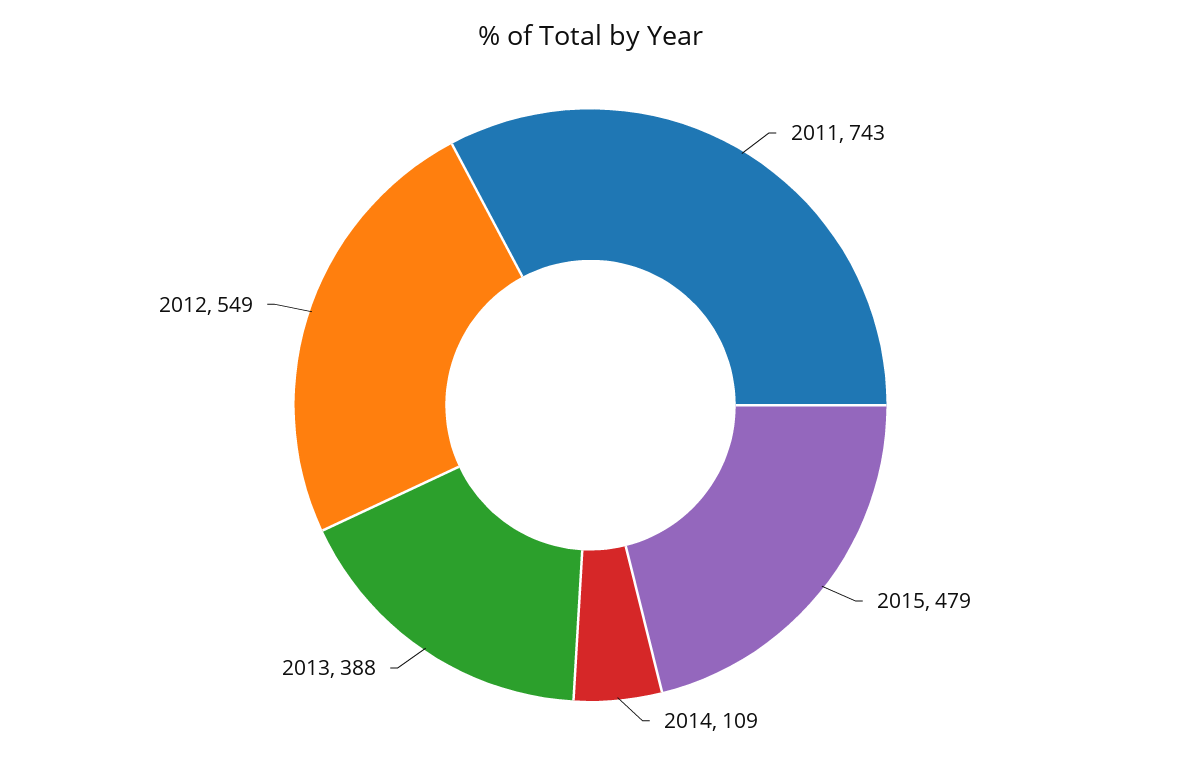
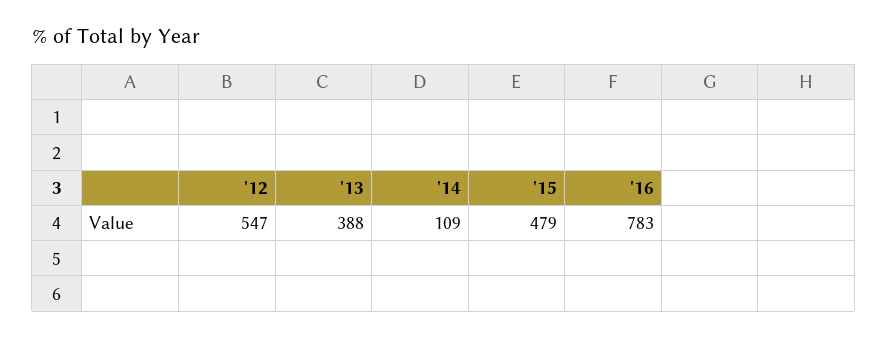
2011: 743 -> none
2012: 549 -> 547
'16: none -> 783

